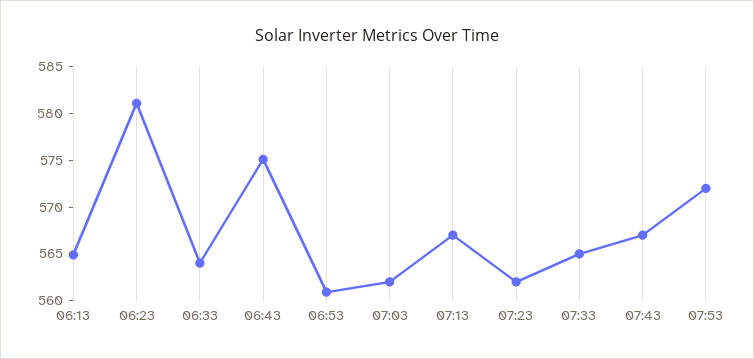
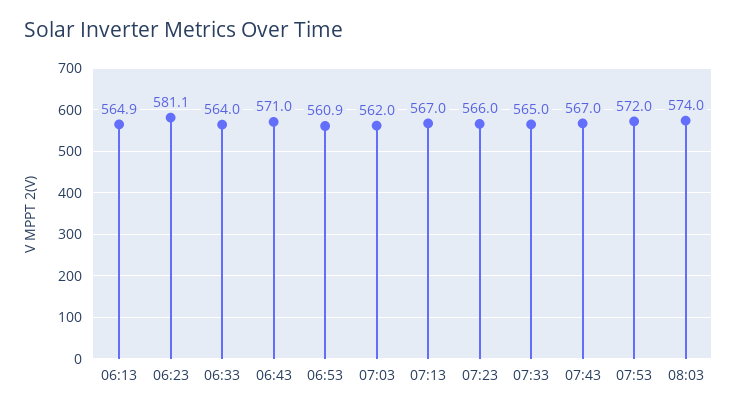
06:43: 575 -> 571
07:23: 562 -> 566
08:03: none -> 574

